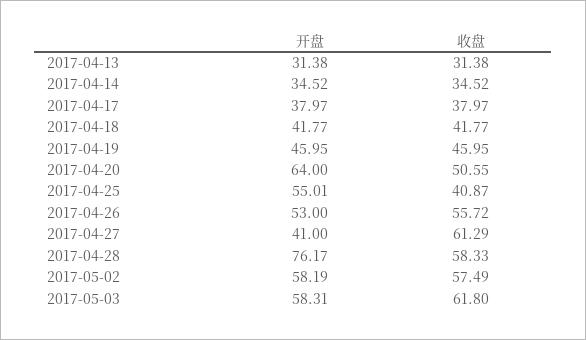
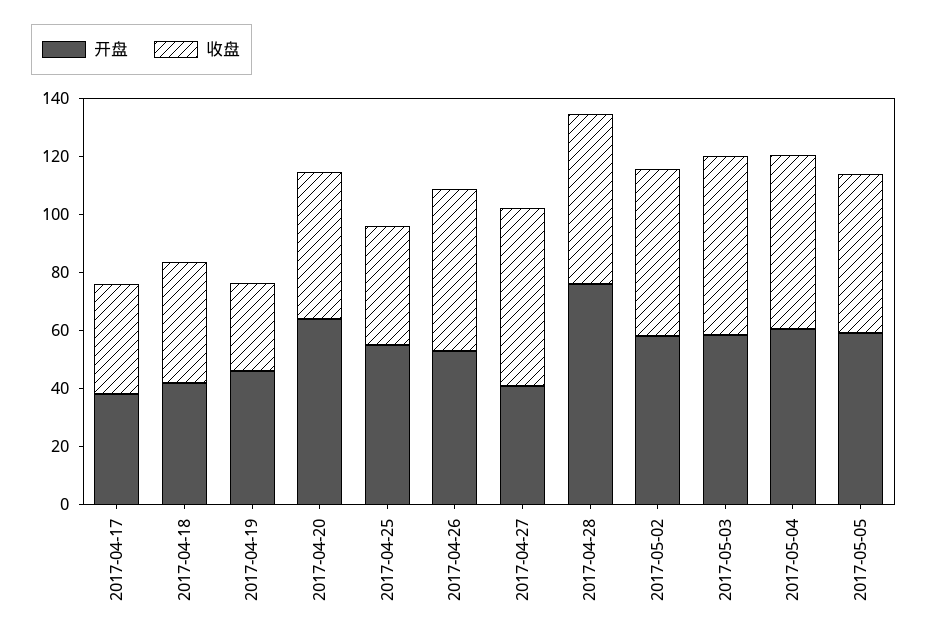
开盘, 2017-04-13: 31.38 -> none
收盘, 2017-04-13: 31.38 -> none
开盘, 2017-04-14: 34.52 -> none
收盘, 2017-04-14: 34.52 -> none
收盘, 2017-04-19: 45.95 -> 30
开盘, 2017-05-04: none -> 60
收盘, 2017-05-04: none -> 60
开盘, 2017-05-05: none -> 60
收盘, 2017-05-05: none -> 55

